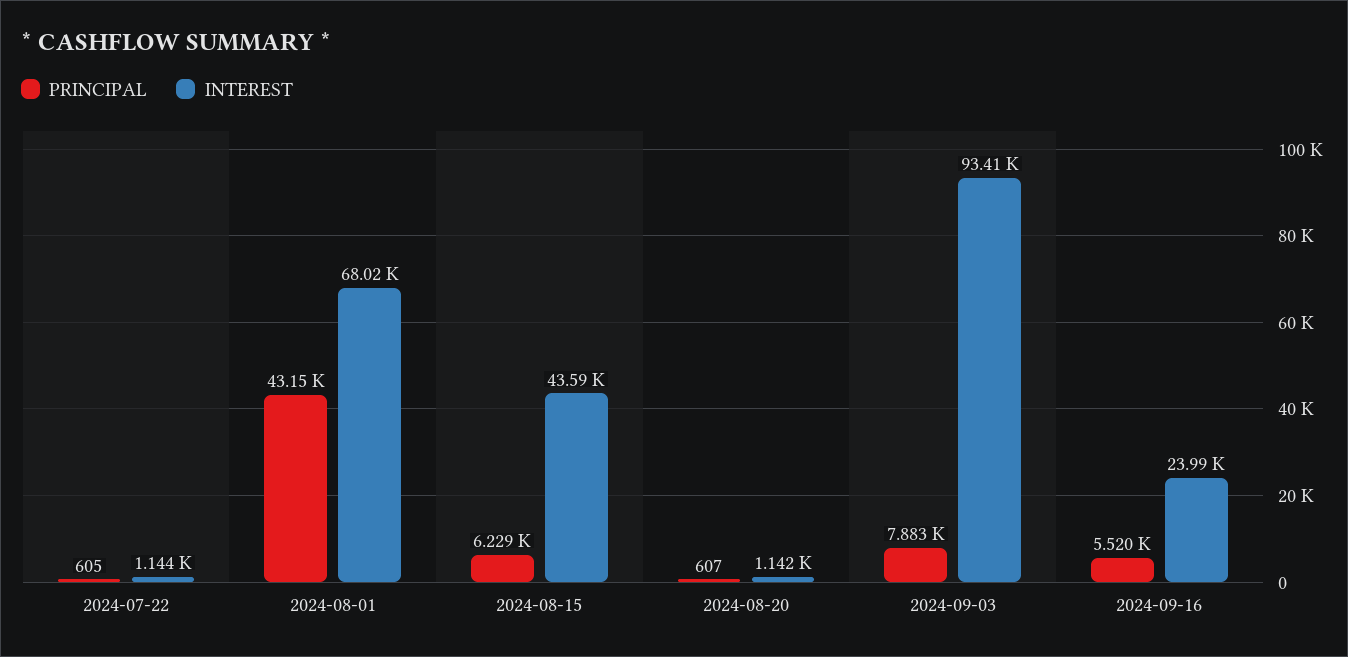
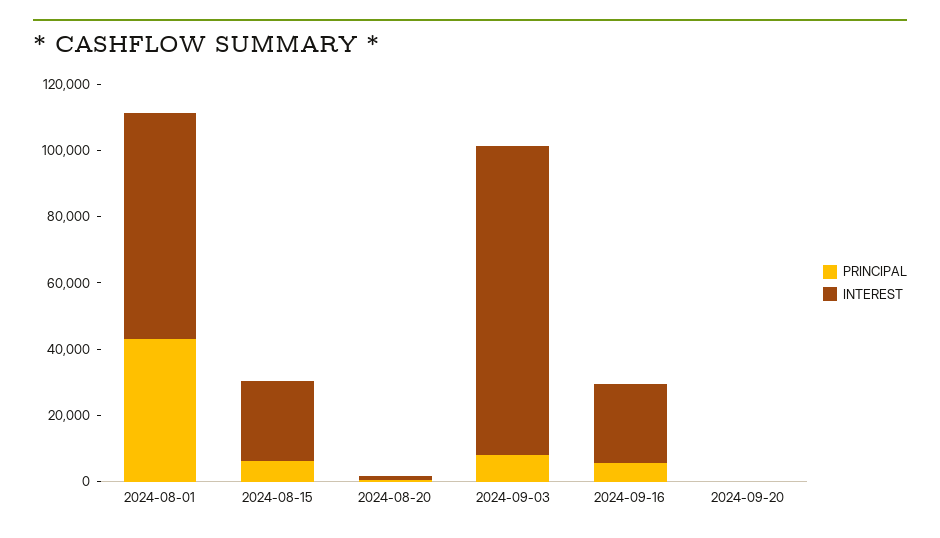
PRINCIPAL, 2024-07-22: 605 -> none
INTEREST, 2024-07-22: 1144 -> none
INTEREST, 2024-08-15: 43590 -> 25000
PRINCIPAL, 2024-09-20: none -> 0
INTEREST, 2024-09-20: none -> 0

